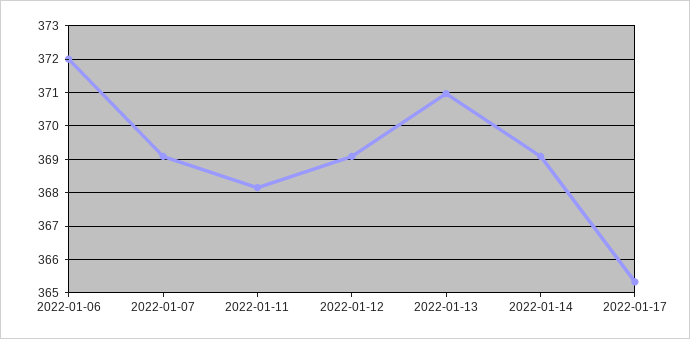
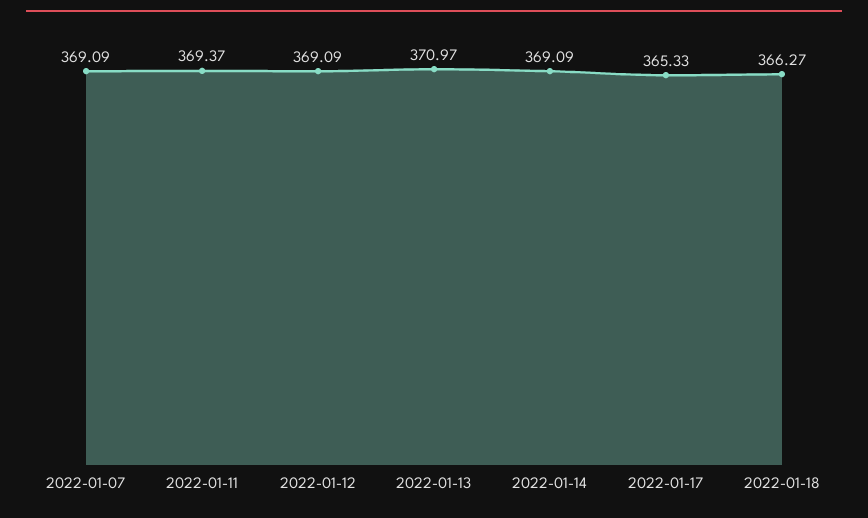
2022-01-06: 372 -> none
2022-01-11: 368.2 -> 369.37
2022-01-18: none -> 366.27

